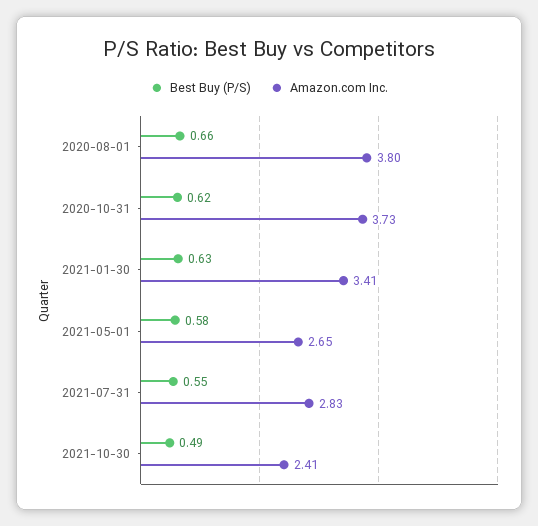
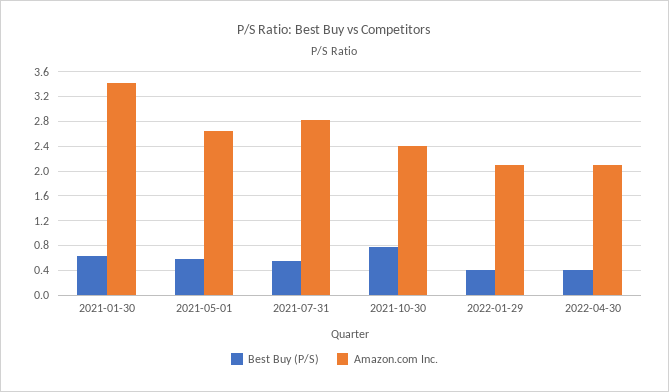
Best Buy (P/S), 2020-08-01: 0.66 -> none
Amazon.com Inc., 2020-08-01: 3.8 -> none
Best Buy (P/S), 2020-10-31: 0.62 -> none
Amazon.com Inc., 2020-10-31: 3.73 -> none
Best Buy (P/S), 2021-10-30: 0.49 -> 0.8
Best Buy (P/S), 2022-01-29: none -> 0.4
Amazon.com Inc., 2022-01-29: none -> 2.1
Best Buy (P/S), 2022-04-30: none -> 0.4
Amazon.com Inc., 2022-04-30: none -> 2.1

